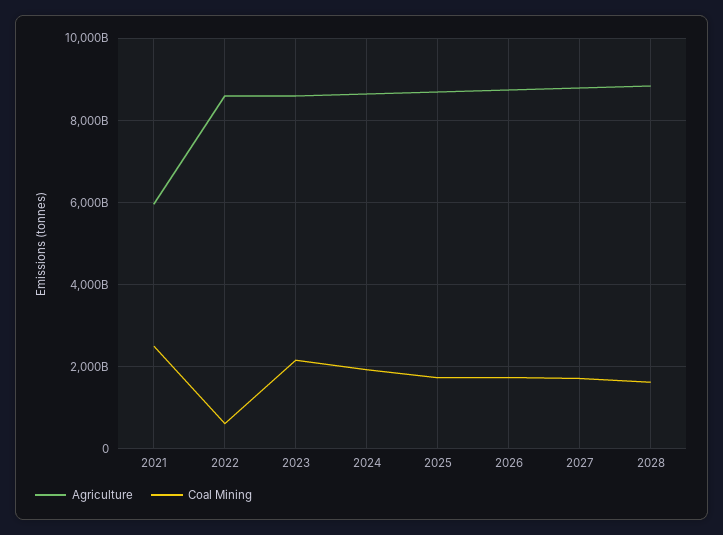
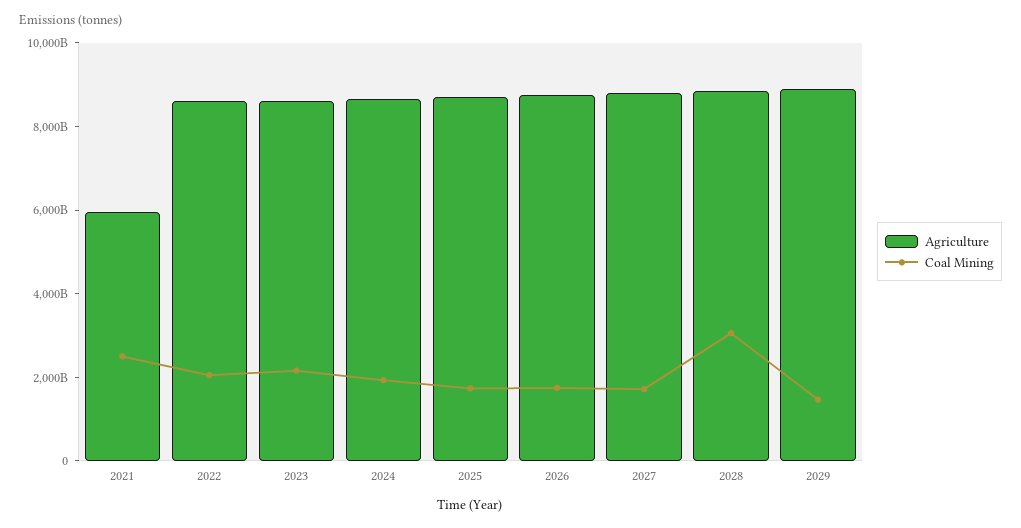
Coal Mining, 2022: 600000000000 -> 2000000000000
Coal Mining, 2028: 1600000000000 -> 3000000000000
Agriculture, 2029: none -> 9000000000000
Coal Mining, 2029: none -> 1500000000000

